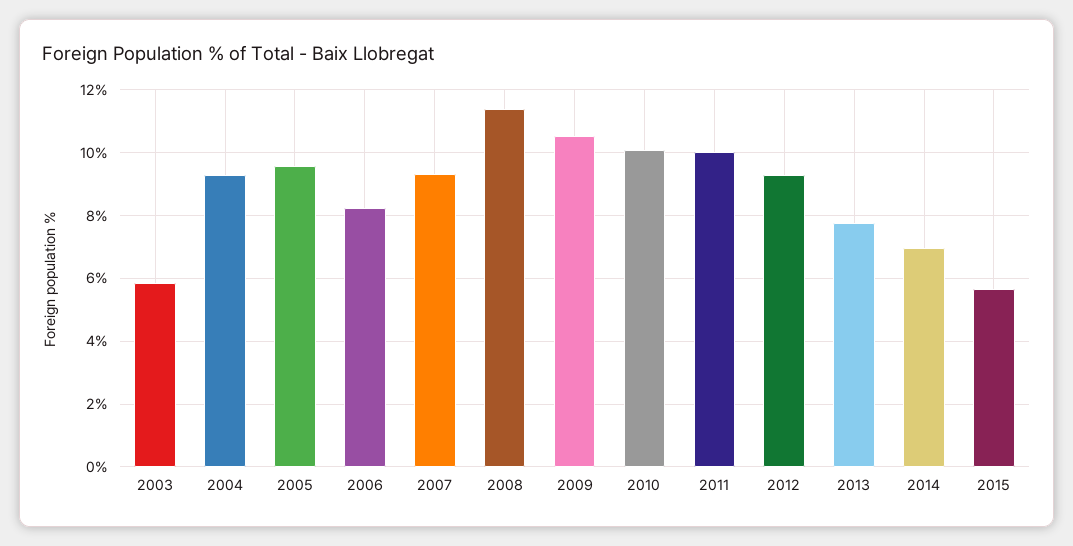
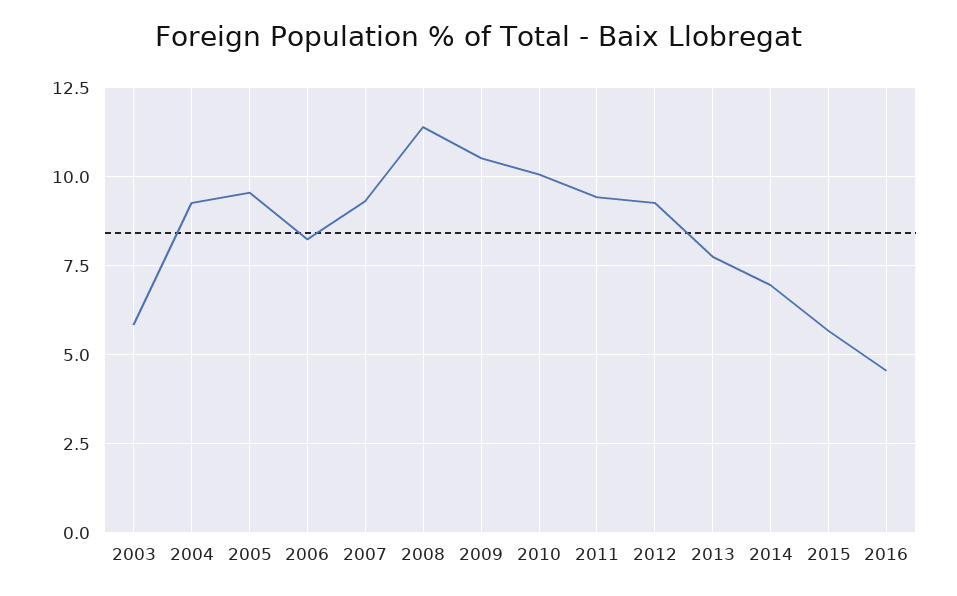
2011: 10 -> 9.5
2016: none -> 4.5

